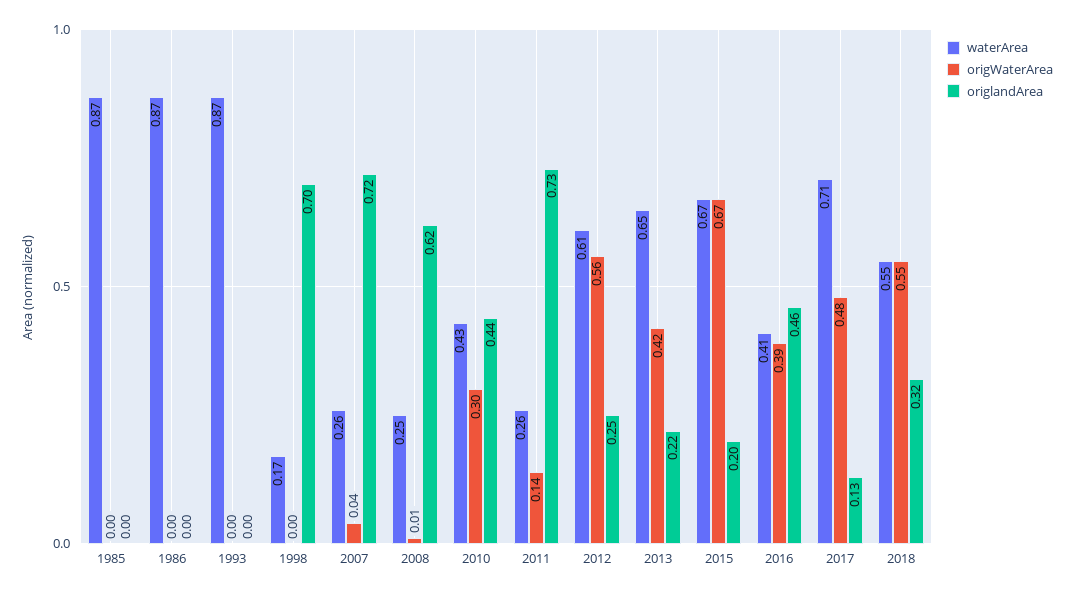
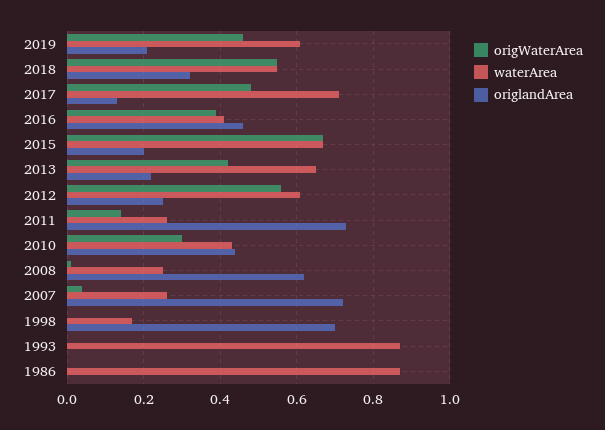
waterArea, 1985: 0.87 -> none
origWaterArea, 1985: 0 -> none
origlandArea, 1985: 0 -> none
origWaterArea, 2019: none -> 0.45
waterArea, 2019: none -> 0.6
origlandArea, 2019: none -> 0.2

